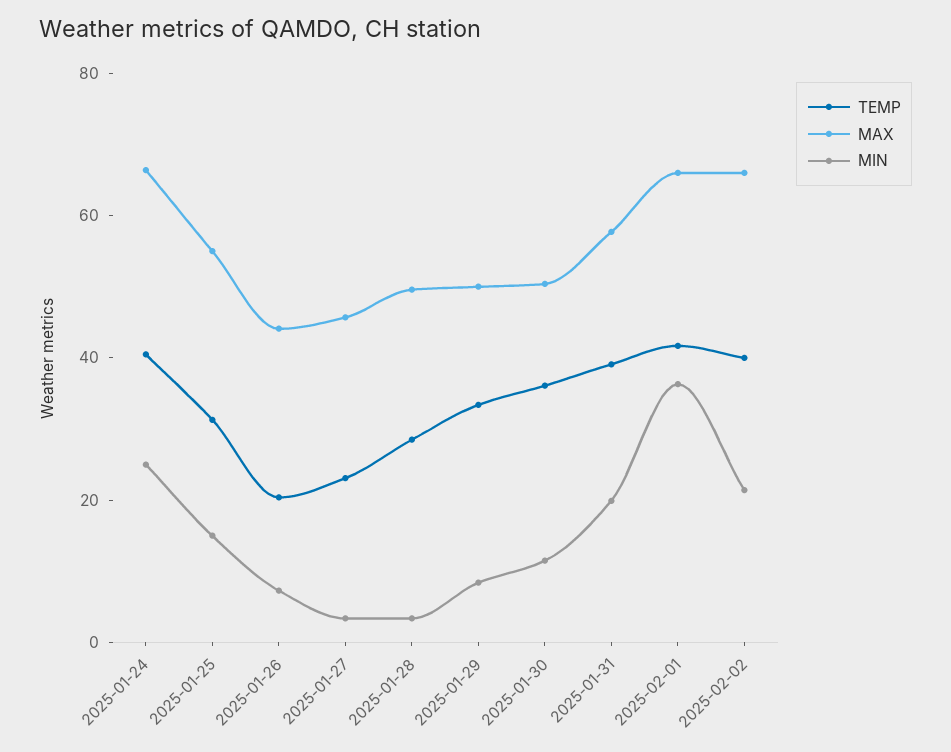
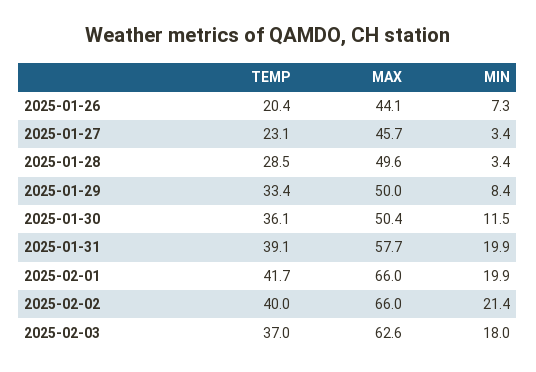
TEMP, 2025-01-24: 40 -> none
MAX, 2025-01-24: 65 -> none
MIN, 2025-01-24: 25 -> none
TEMP, 2025-01-25: 30 -> none
MAX, 2025-01-25: 55 -> none
MIN, 2025-01-25: 15 -> none
MIN, 2025-02-01: 35 -> 19.9
TEMP, 2025-02-03: none -> 37
MAX, 2025-02-03: none -> 62.6
MIN, 2025-02-03: none -> 18

